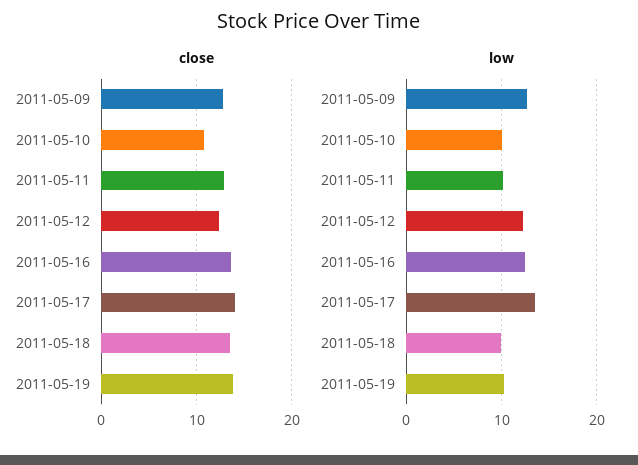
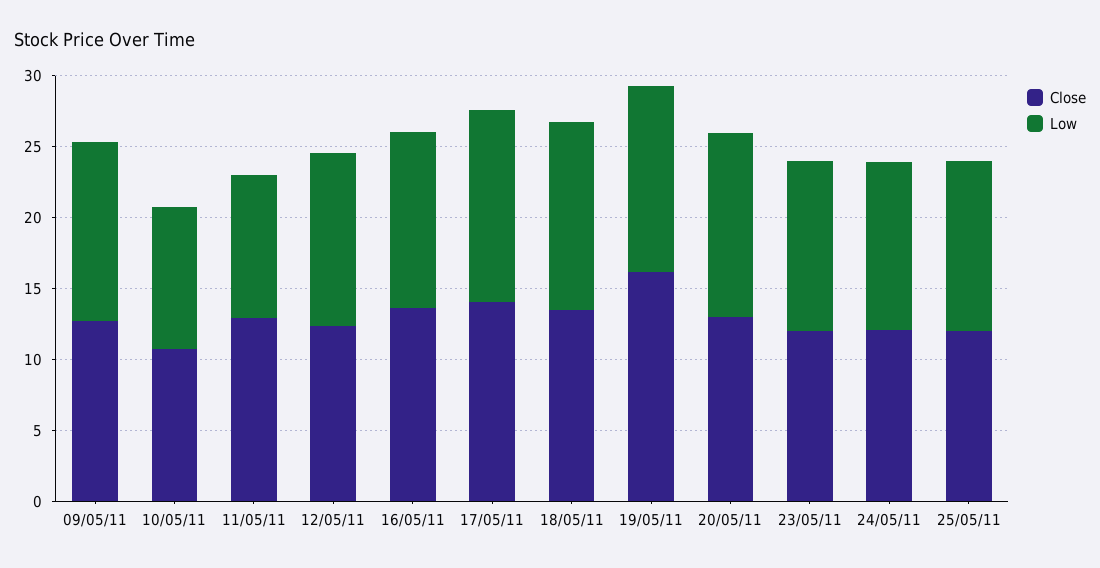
close, 2011-05-19: 14 -> 16
low, 2011-05-18: 10 -> 13
low, 2011-05-19: 10 -> 13
close, 20/05/11: none -> 13
low, 20/05/11: none -> 13
close, 23/05/11: none -> 12
low, 23/05/11: none -> 12
close, 24/05/11: none -> 12
low, 24/05/11: none -> 12
close, 25/05/11: none -> 12
low, 25/05/11: none -> 12

